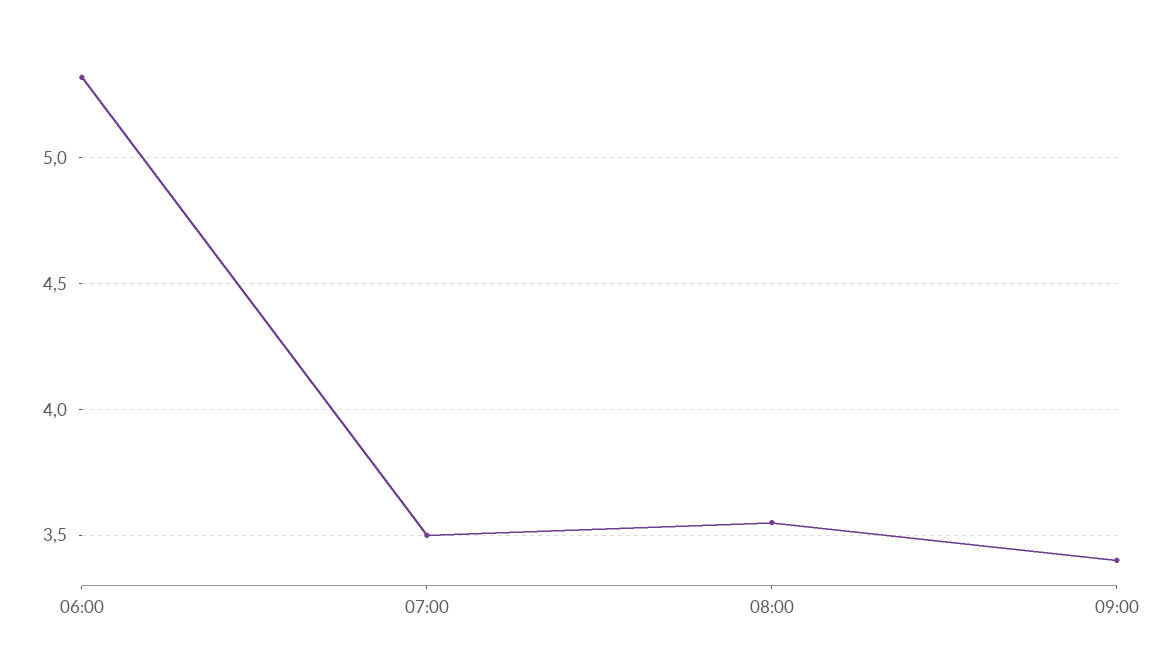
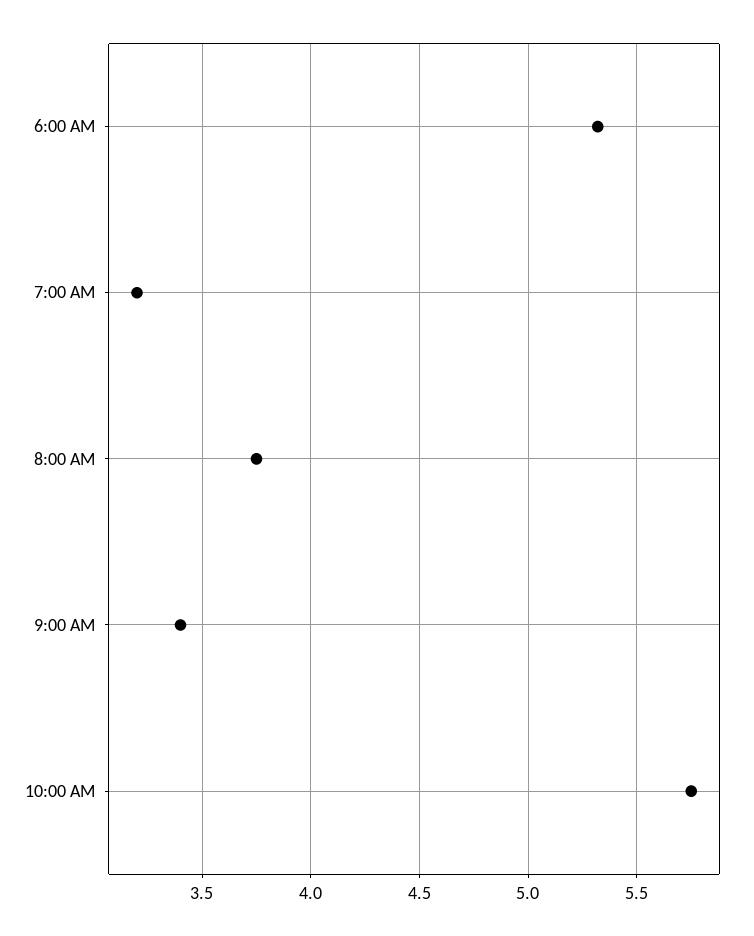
07:00: 3.5 -> 3.2
08:00: 3.55 -> 3.75
10:00 AM: none -> 5.75

